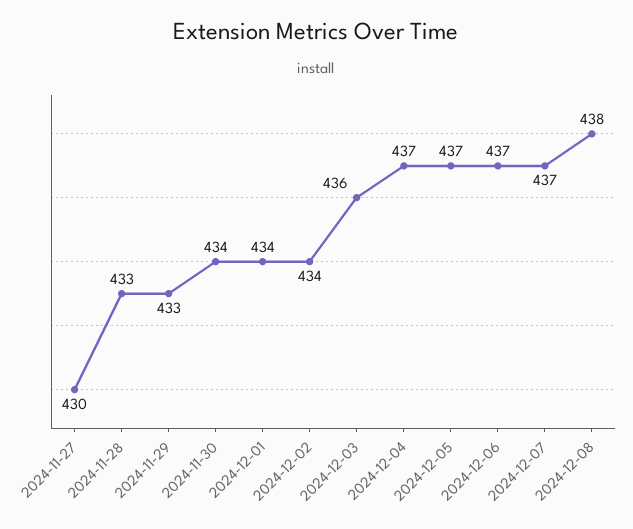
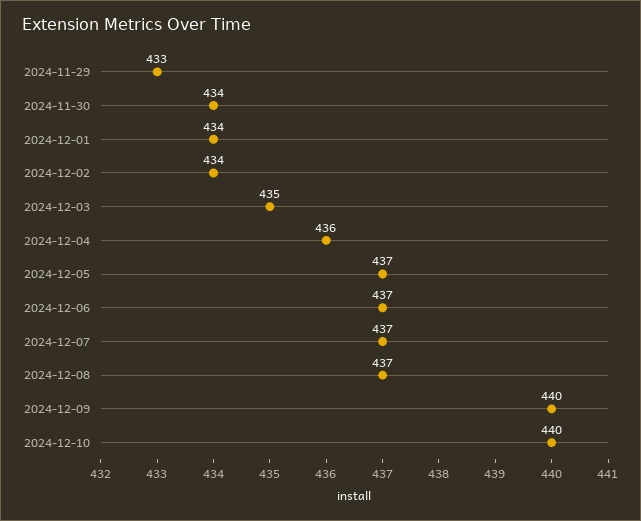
2024-11-27: 430 -> none
2024-11-28: 433 -> none
2024-12-03: 436 -> 435
2024-12-04: 437 -> 436
2024-12-08: 438 -> 437
2024-12-09: none -> 440
2024-12-10: none -> 440

